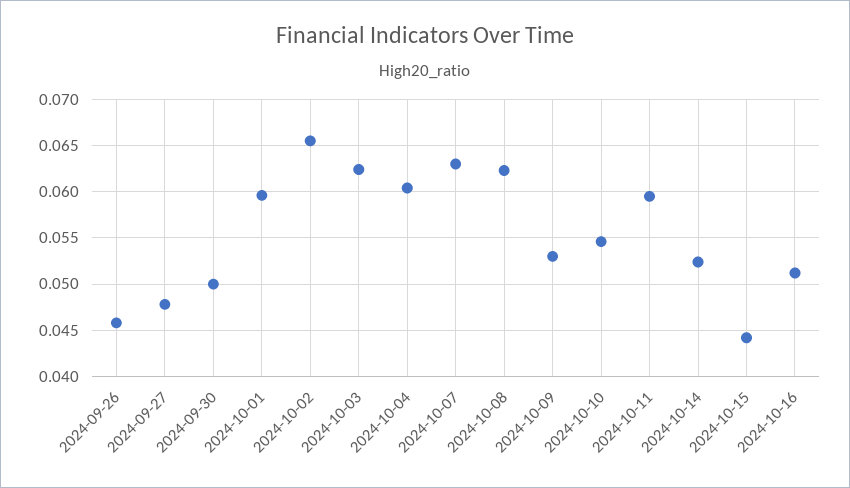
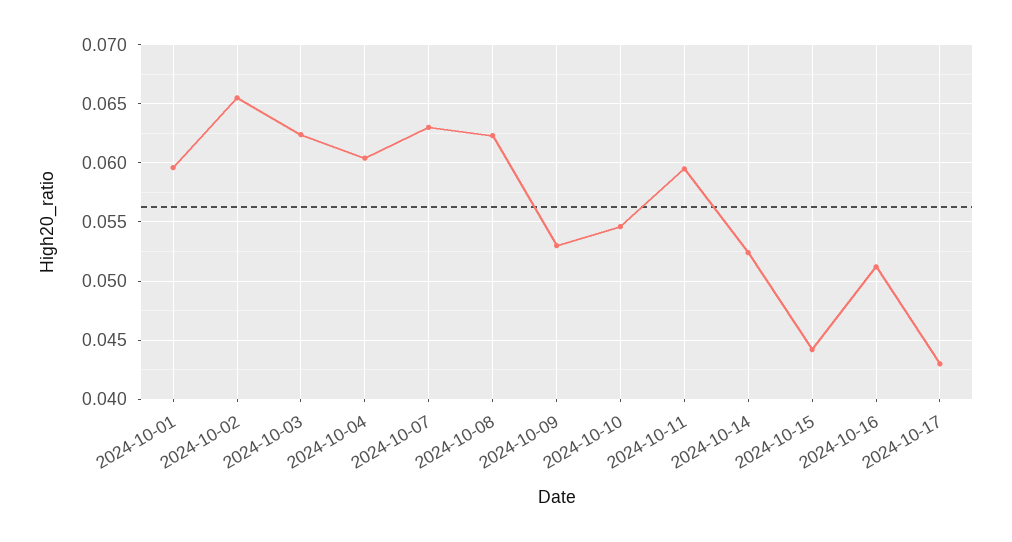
2024-09-26: 0.046 -> none
2024-09-27: 0.048 -> none
2024-09-30: 0.05 -> none
2024-10-17: none -> 0.043

